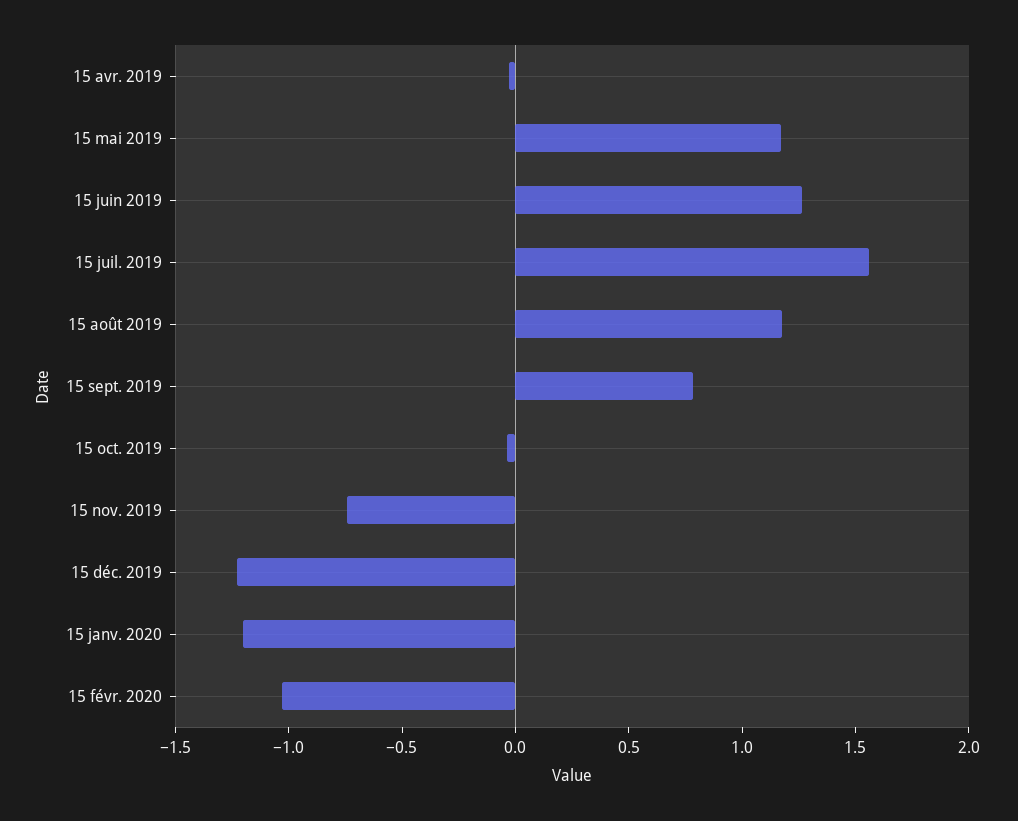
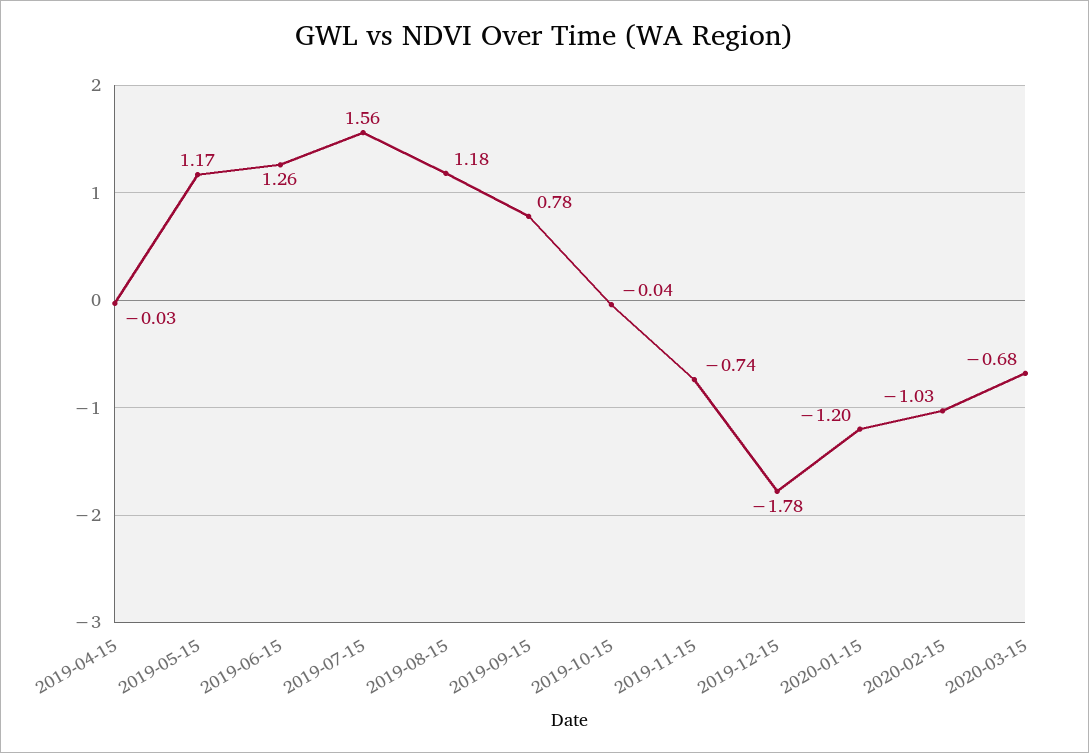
15 déc. 2019: -1.2 -> -1.78
2020-03-15: none -> -0.68

